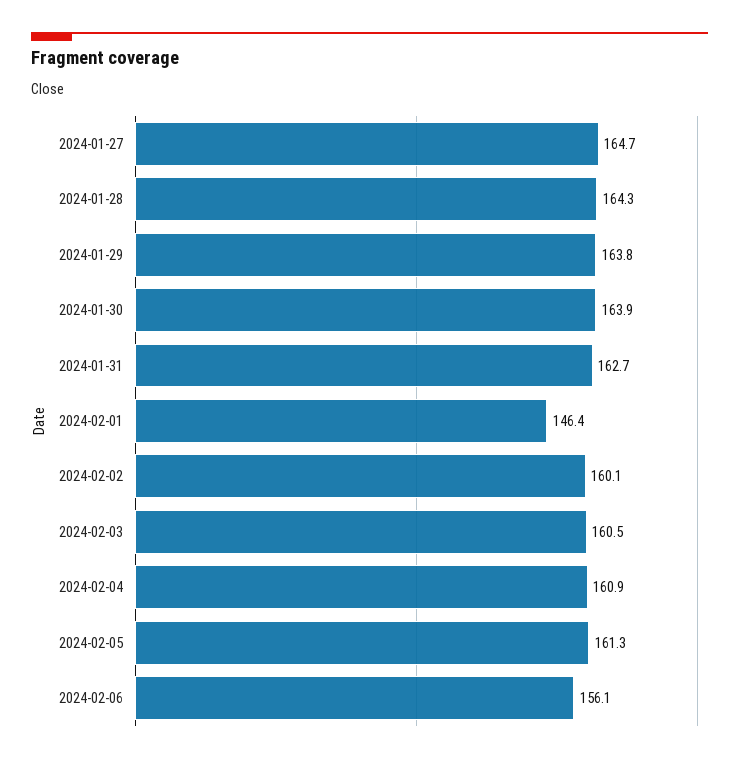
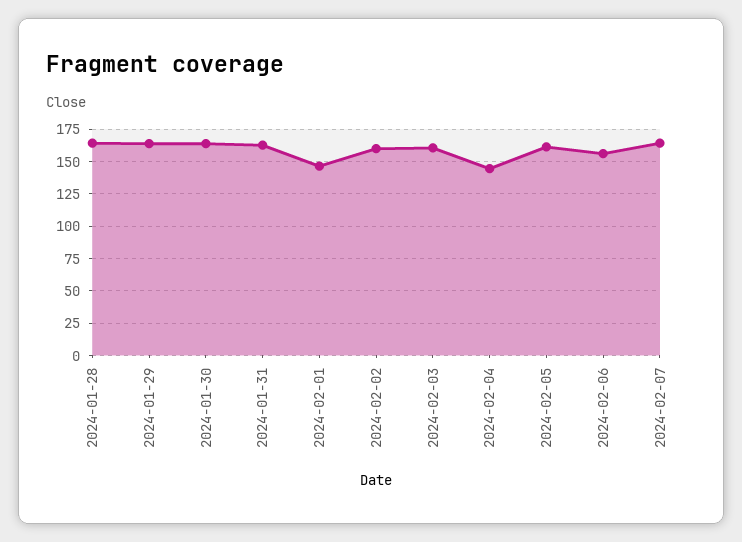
2024-01-27: 164.7 -> none
2024-02-04: 160.9 -> 145
2024-02-07: none -> 165

